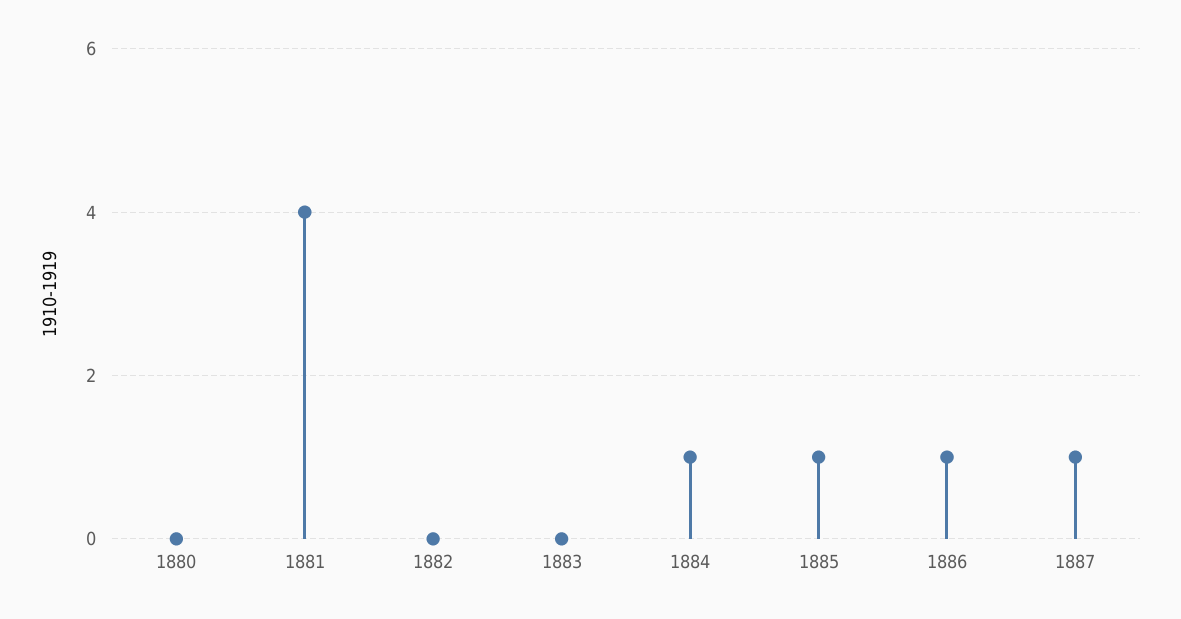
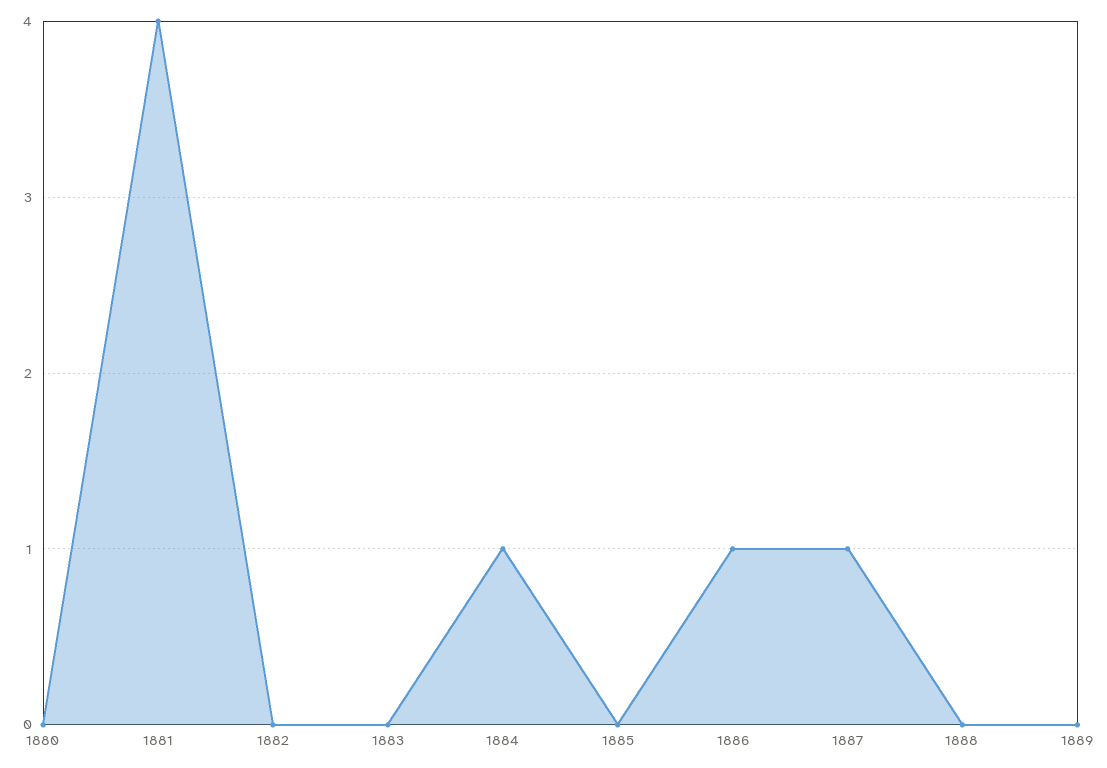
1885: 1 -> 0
1888: none -> 0
1889: none -> 0

